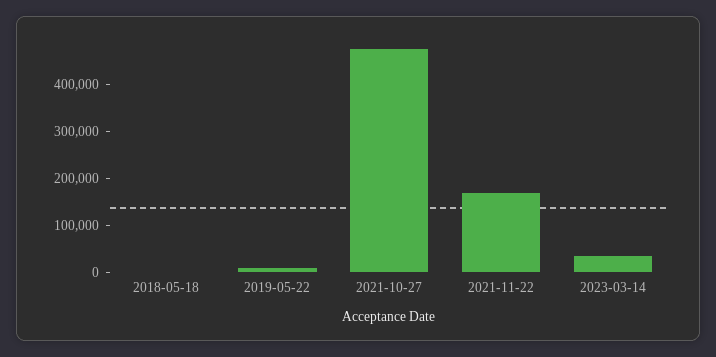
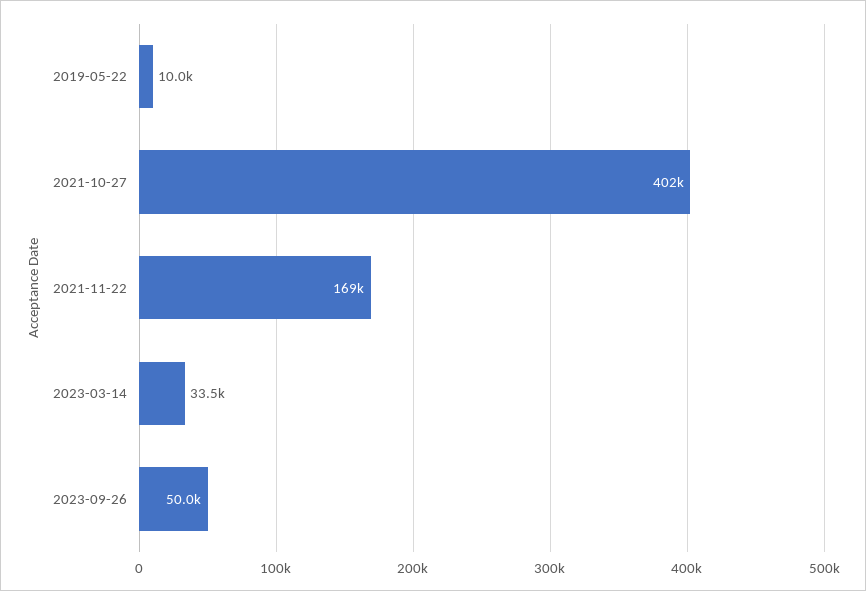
2018-05-18: 0 -> none
2021-10-27: 480000 -> 402000
2023-09-26: none -> 50000

